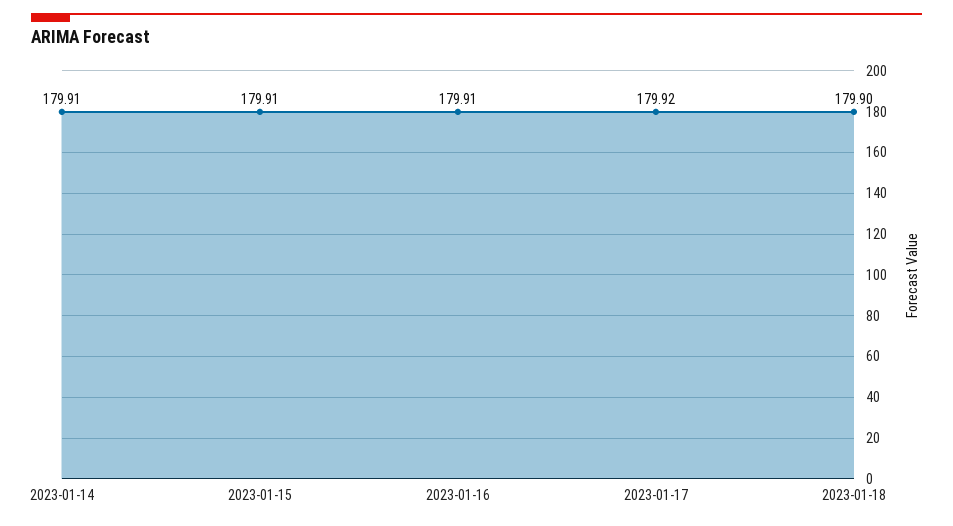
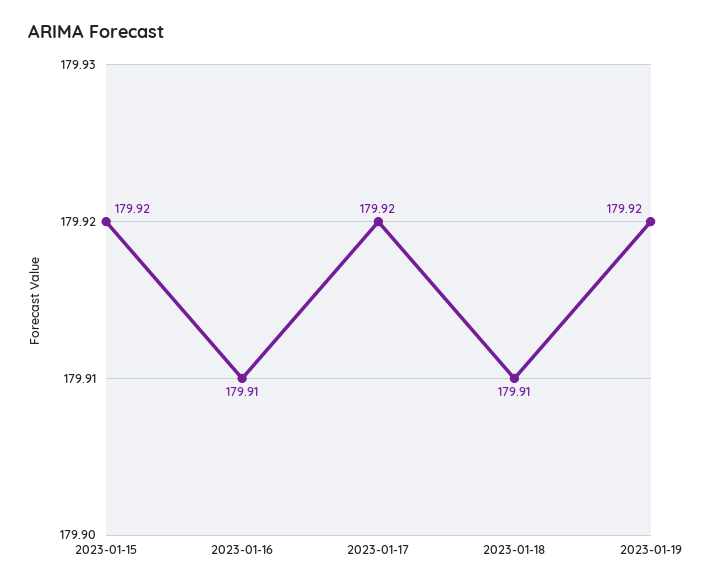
2023-01-14: 179.91 -> none
2023-01-15: 179.91 -> 179.92
2023-01-18: 179.9 -> 179.91
2023-01-19: none -> 179.92

